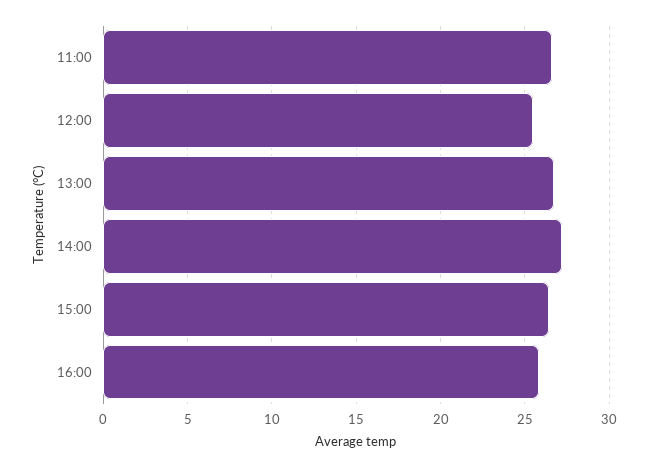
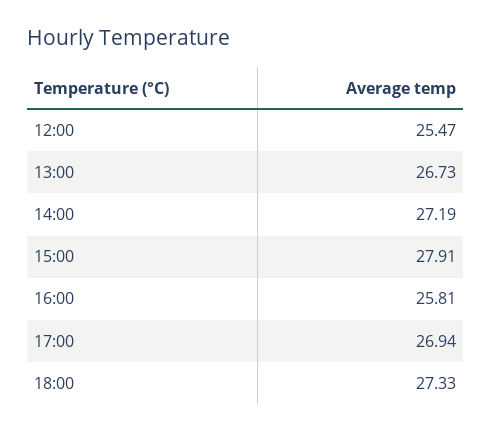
11:00: 26.5 -> none
15:00: 26.5 -> 27.91
17:00: none -> 26.94
18:00: none -> 27.33

